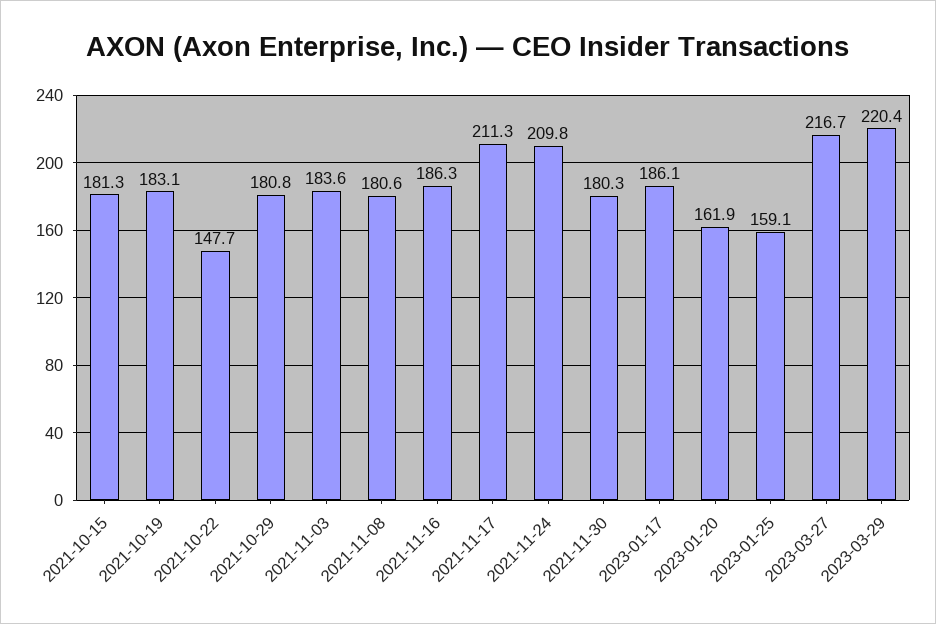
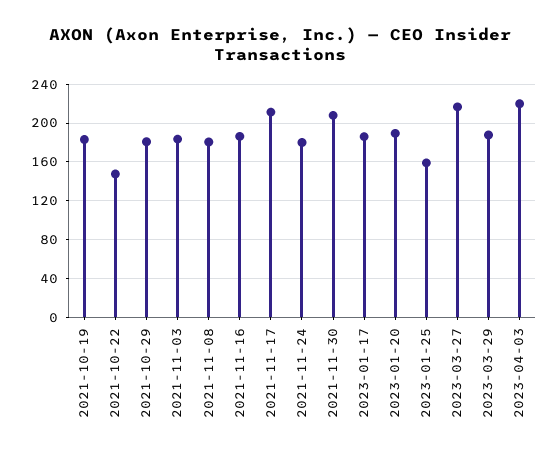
2021-10-15: 181.3 -> none
2021-11-24: 209.8 -> 180
2021-11-30: 180.3 -> 210
2023-01-20: 161.9 -> 190
2023-03-29: 220.4 -> 190
2023-04-03: none -> 220

